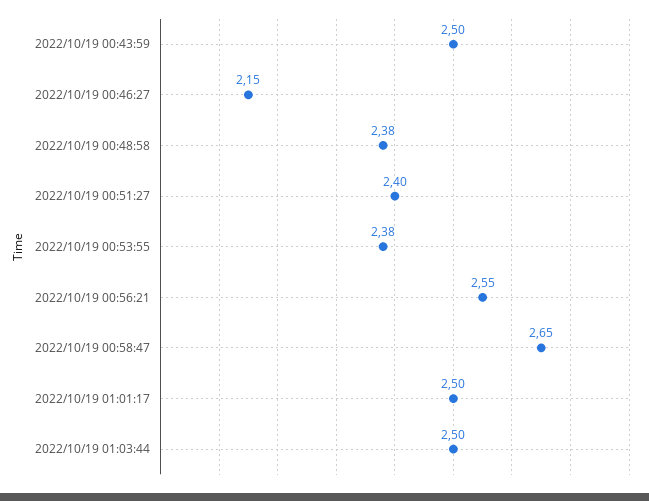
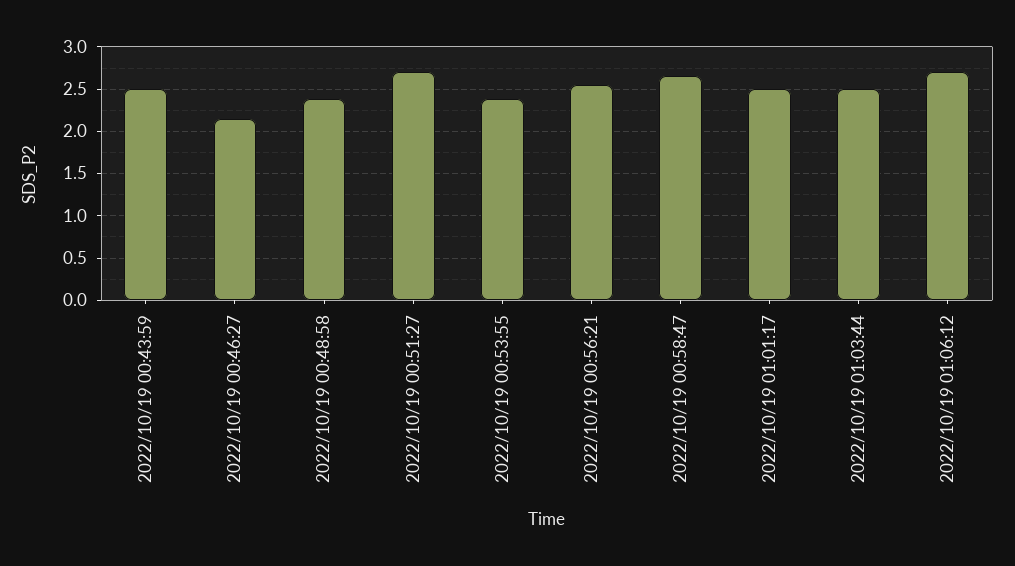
2022/10/19 00:51:27: 2.4 -> 2.7
2022/10/19 01:06:12: none -> 2.7

